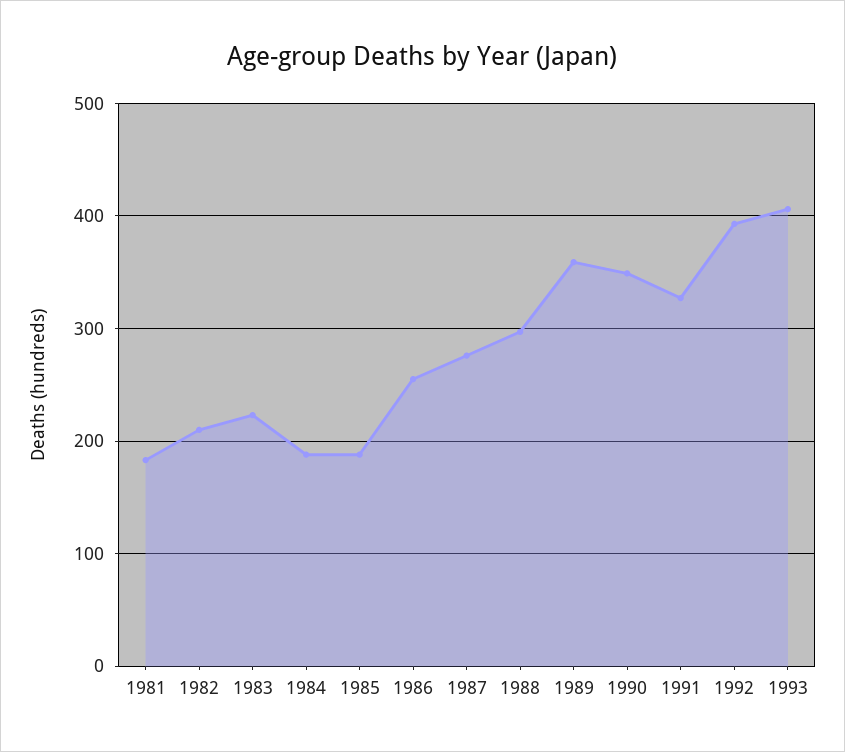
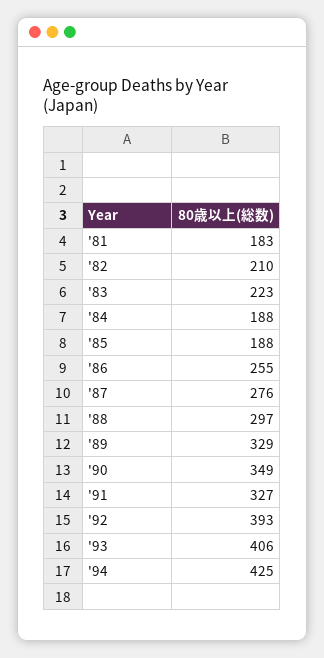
1989: 360 -> 329
'94: none -> 425

